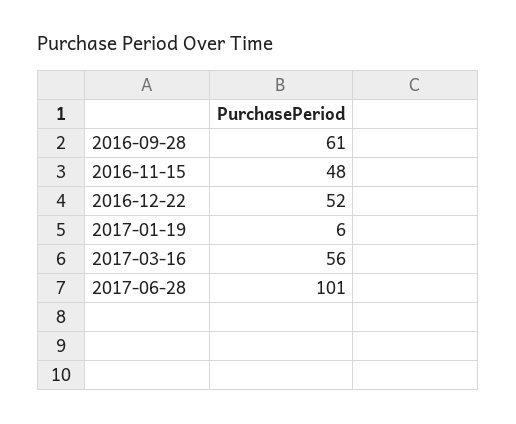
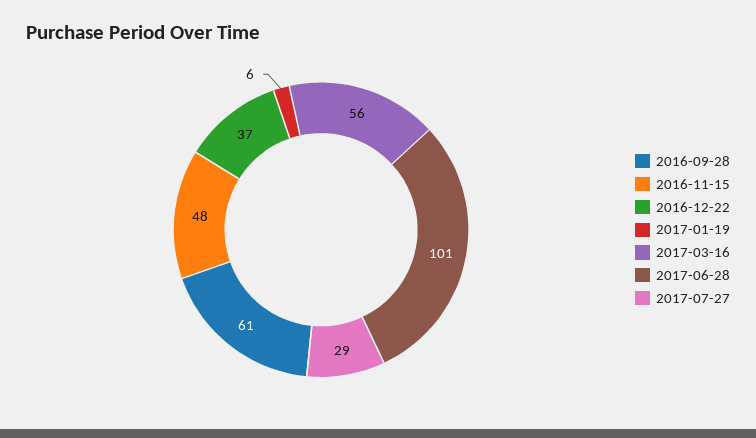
2016-12-22: 52 -> 37
2017-07-27: none -> 29

